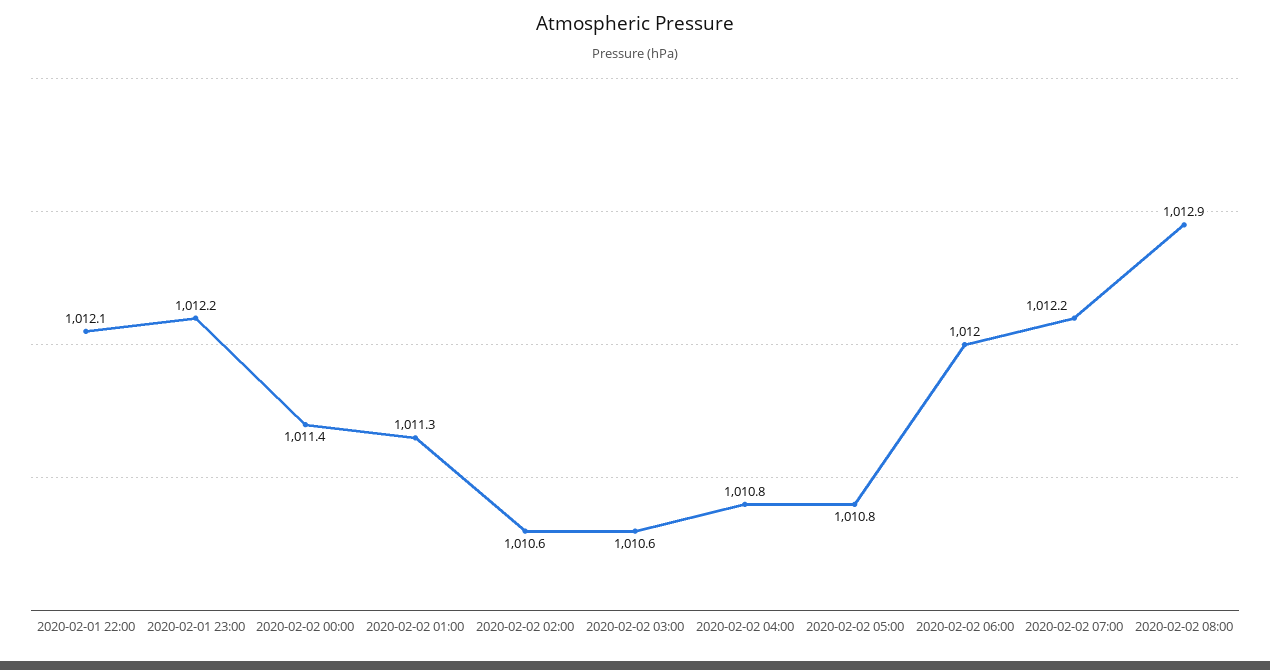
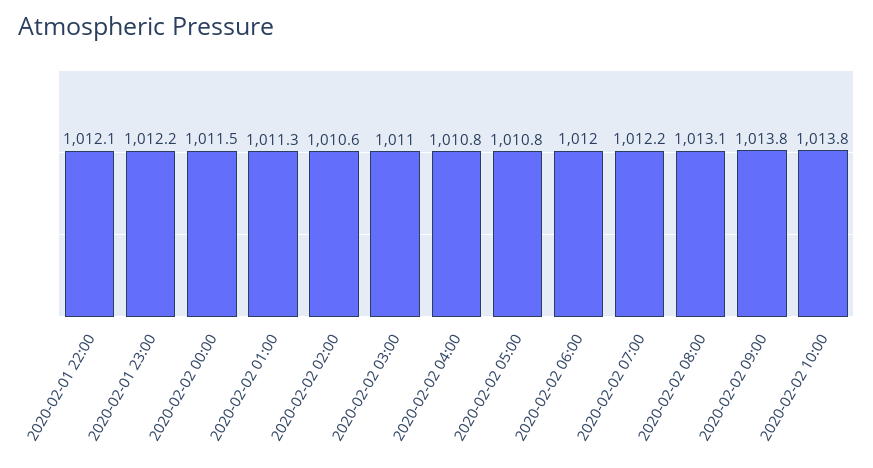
2020-02-02 00:00: 1011.4 -> 1011.5
2020-02-02 03:00: 1010.6 -> 1011
2020-02-02 08:00: 1012.9 -> 1013.1
2020-02-02 09:00: none -> 1013.8
2020-02-02 10:00: none -> 1013.8

